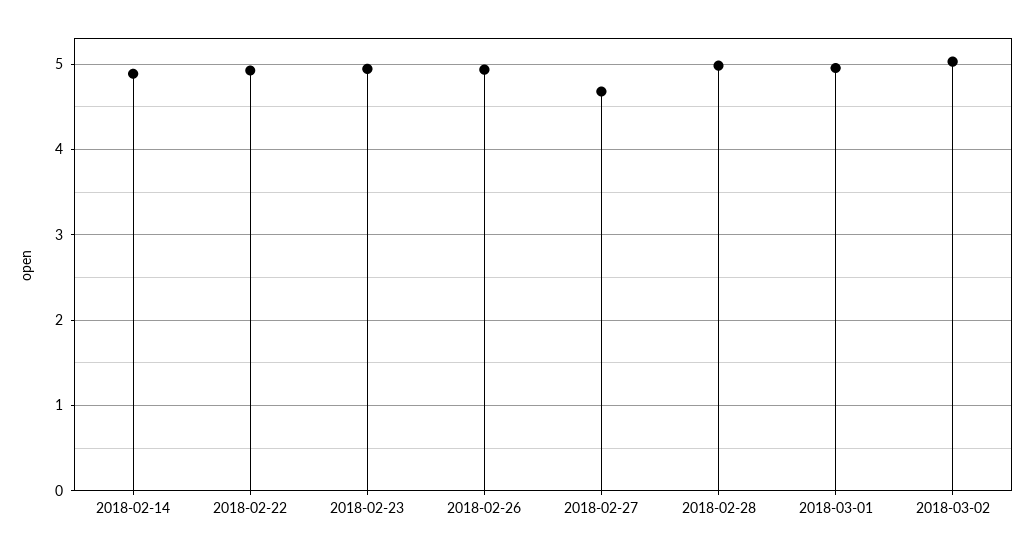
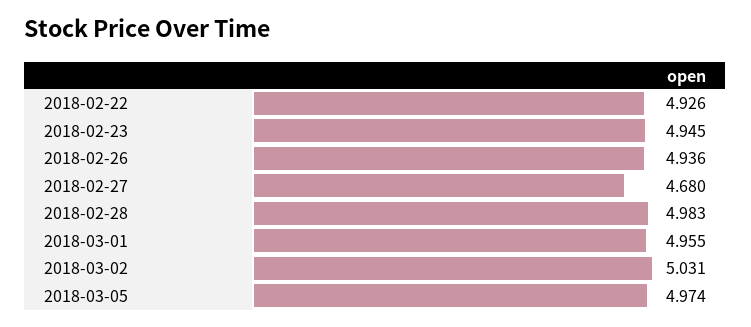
2018-02-14: 4.9 -> none
2018-03-05: none -> 4.974

